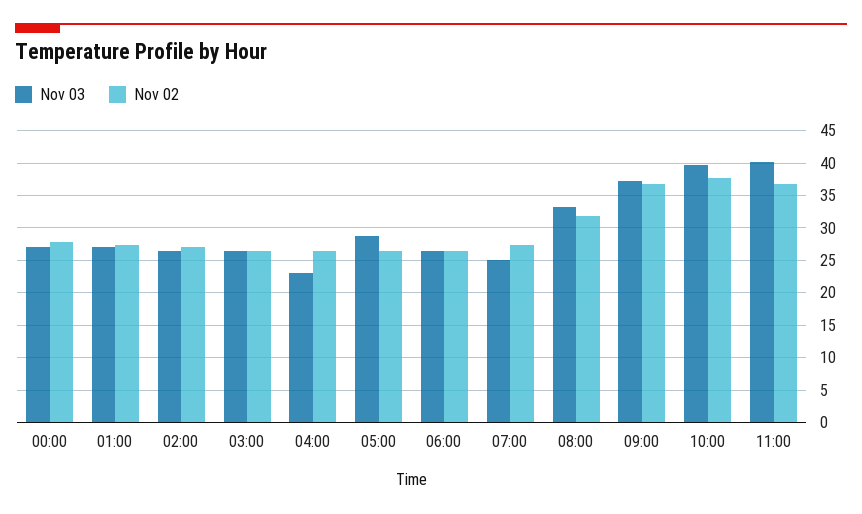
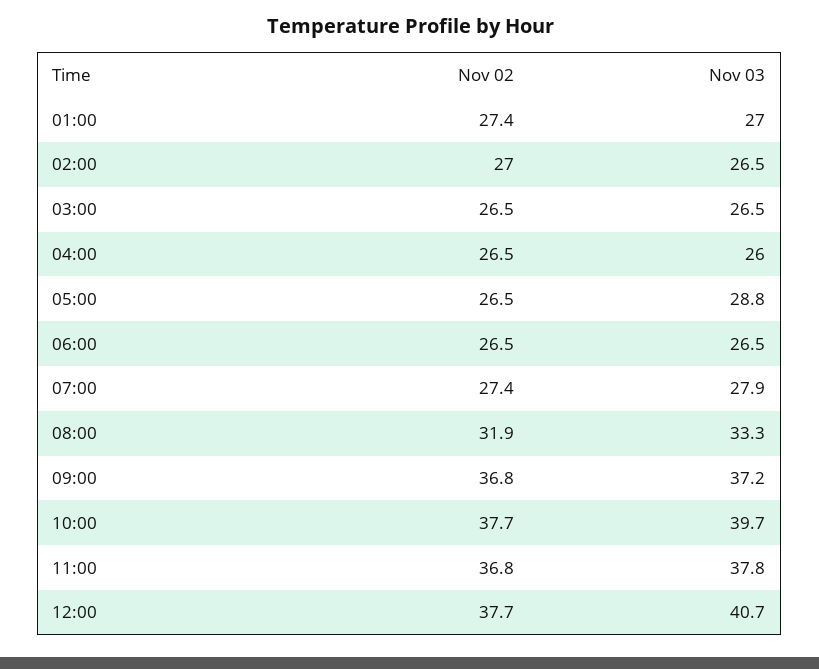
Nov 03, 00:00: 27 -> none
Nov 02, 00:00: 28 -> none
Nov 03, 04:00: 23 -> 26
Nov 03, 07:00: 25 -> 27.9
Nov 03, 11:00: 40 -> 37.8
Nov 02, 12:00: none -> 37.7
Nov 03, 12:00: none -> 40.7

